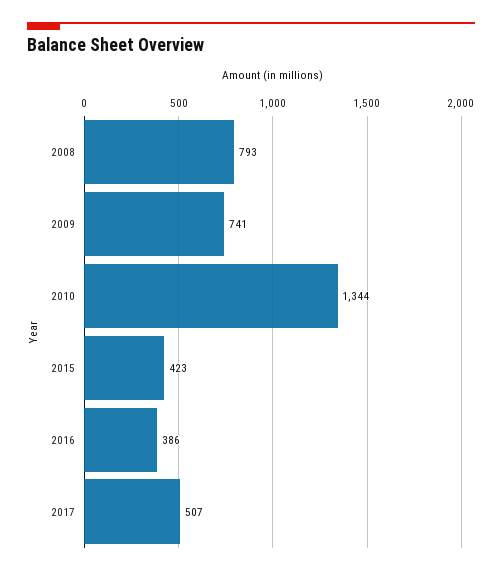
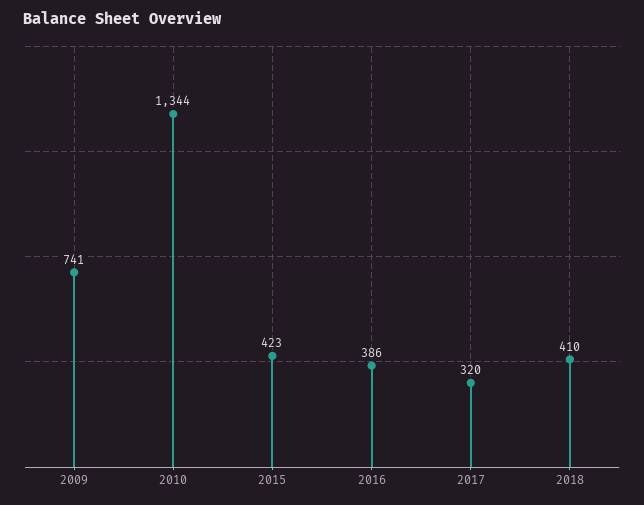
2008: 793 -> none
2017: 507 -> 320
2018: none -> 410

